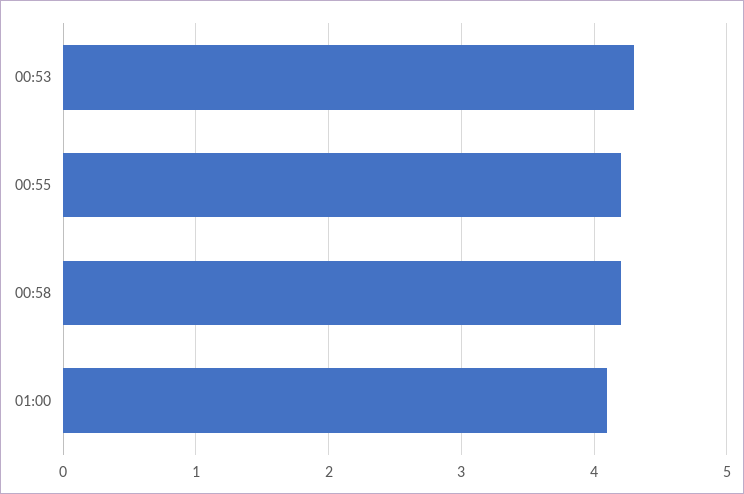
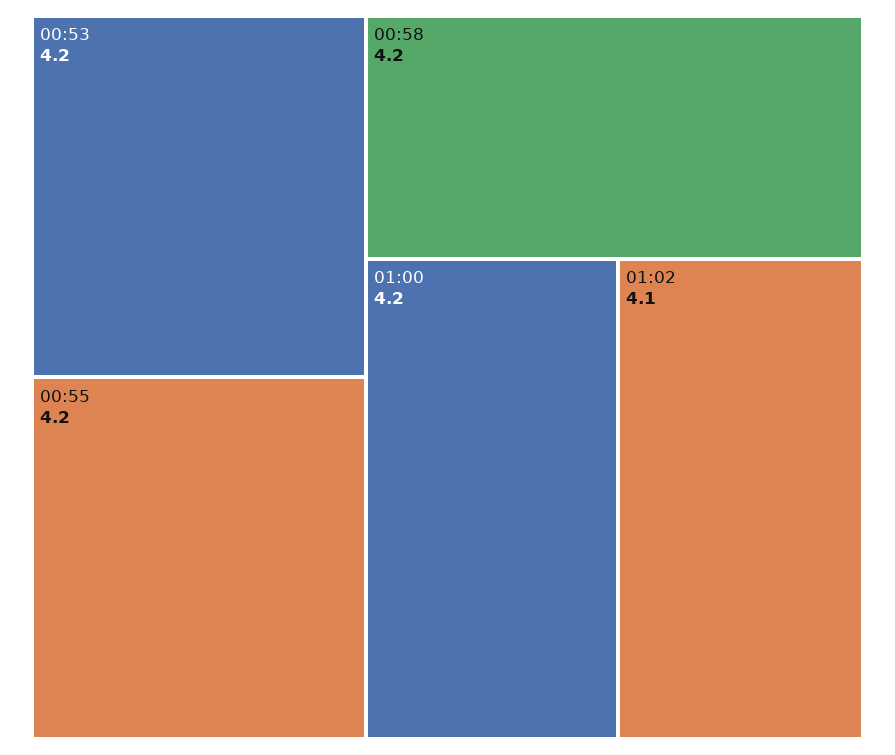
00:53: 4.3 -> 4.2
01:00: 4.1 -> 4.2
01:02: none -> 4.1

